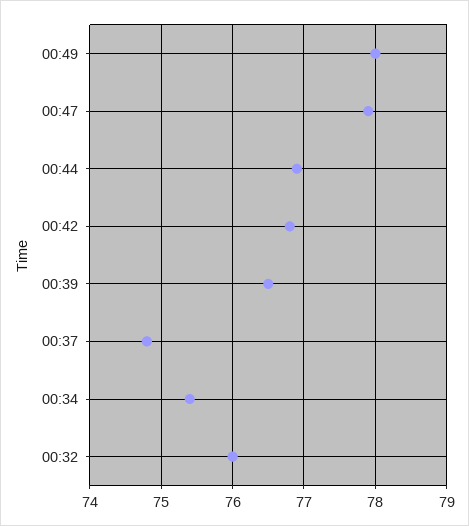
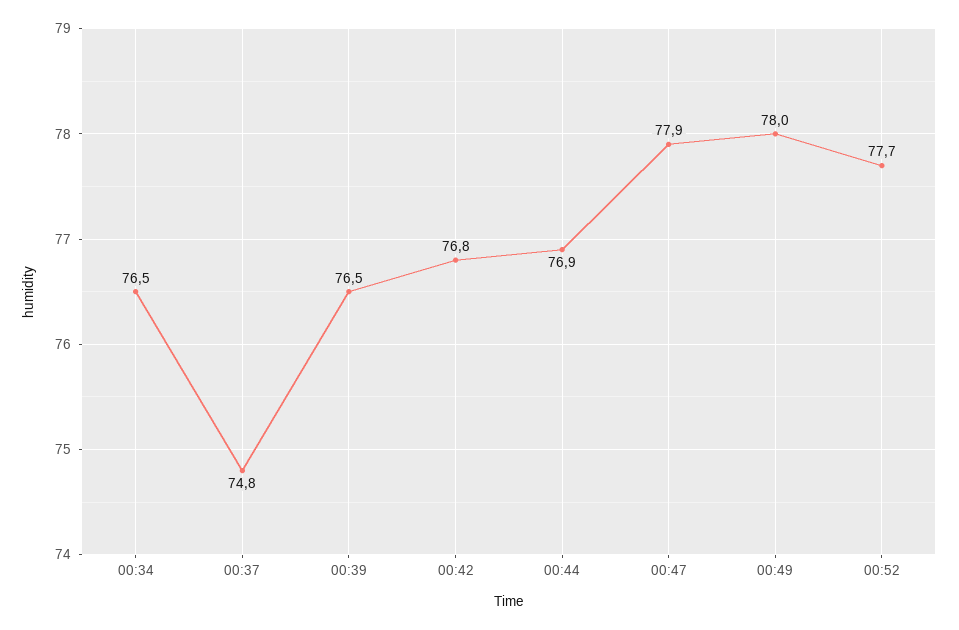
00:34: 75.4 -> 76.5
00:32: 76 -> none
00:52: none -> 77.7

